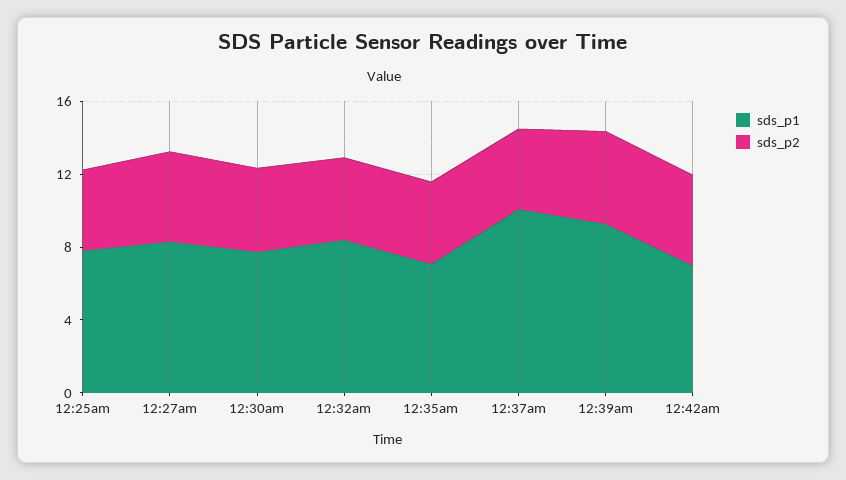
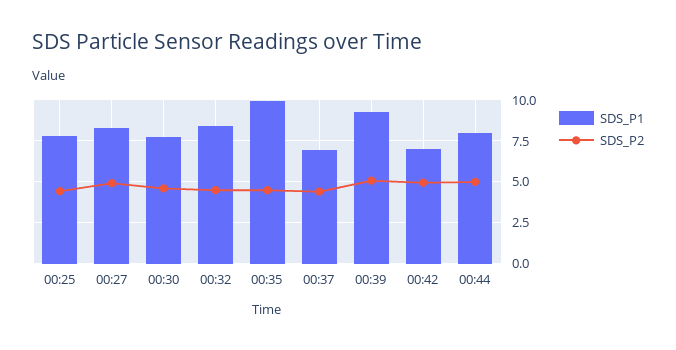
sds_p1, 12:35am: 7 -> 10
sds_p1, 12:37am: 10 -> 7
sds_p1, 00:44: none -> 8
sds_p2, 00:44: none -> 5

